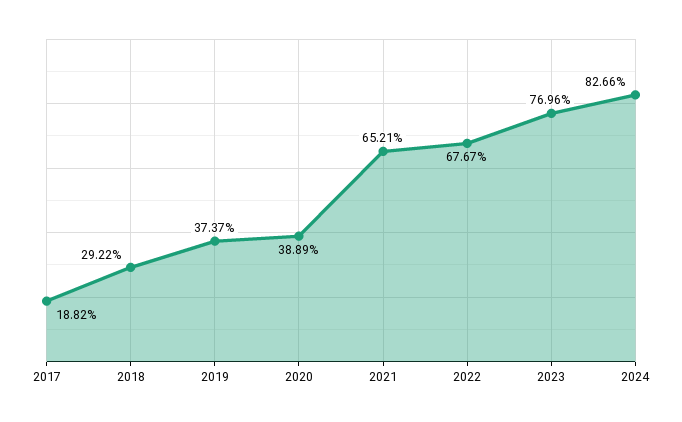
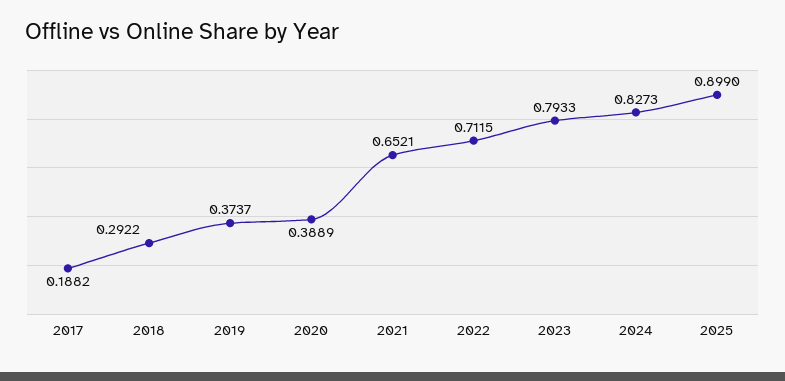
2022: 0.6767 -> 0.7115
2023: 0.7696 -> 0.7933
2024: 0.8266 -> 0.8273
2025: none -> 0.899

